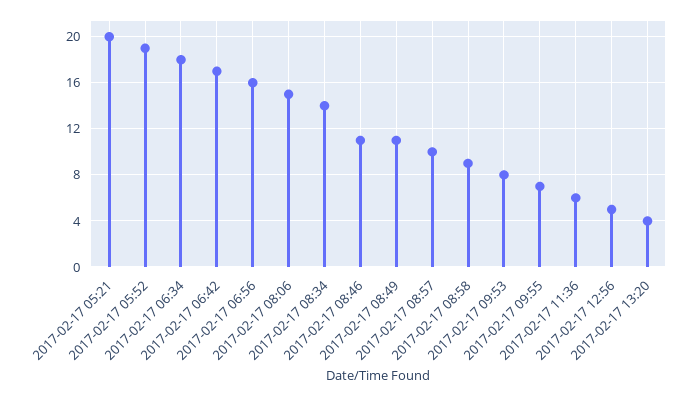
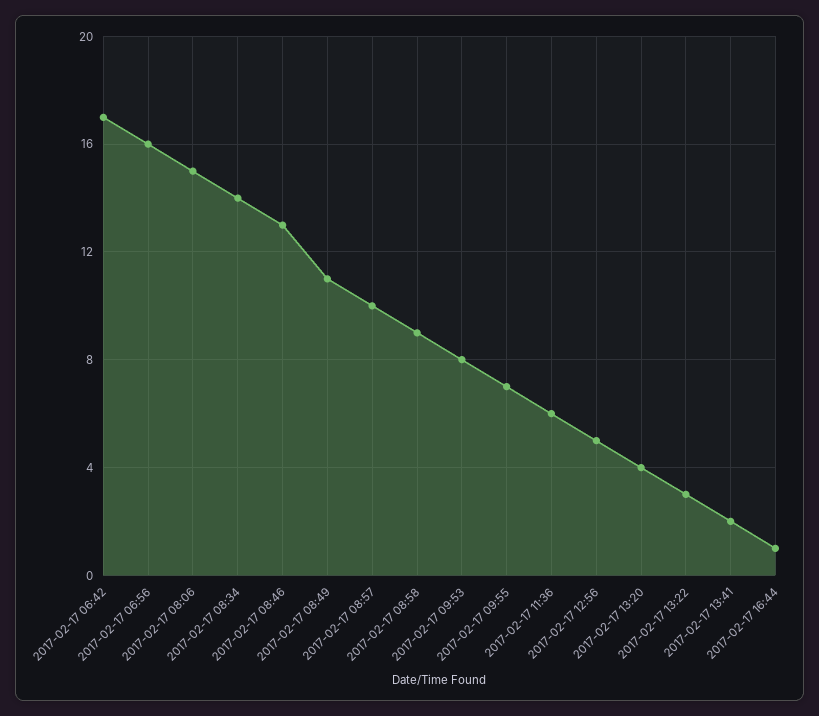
2017-02-17 05:21: 20 -> none
2017-02-17 05:52: 19 -> none
2017-02-17 06:34: 18 -> none
2017-02-17 08:46: 11 -> 13
2017-02-17 13:22: none -> 3
2017-02-17 13:41: none -> 2
2017-02-17 16:44: none -> 1

